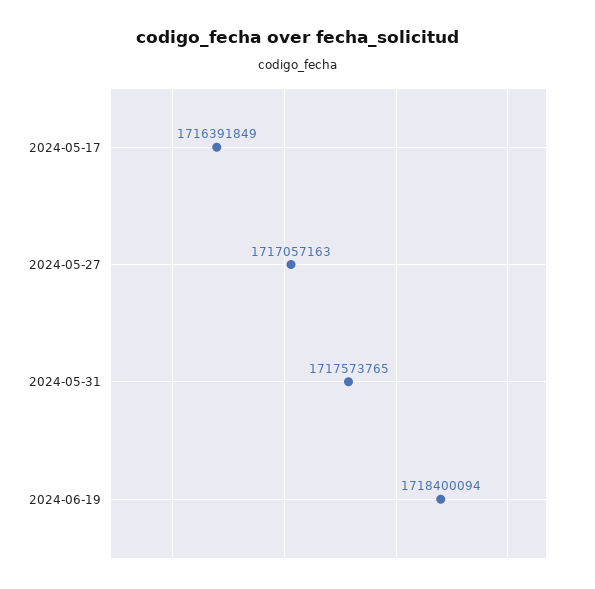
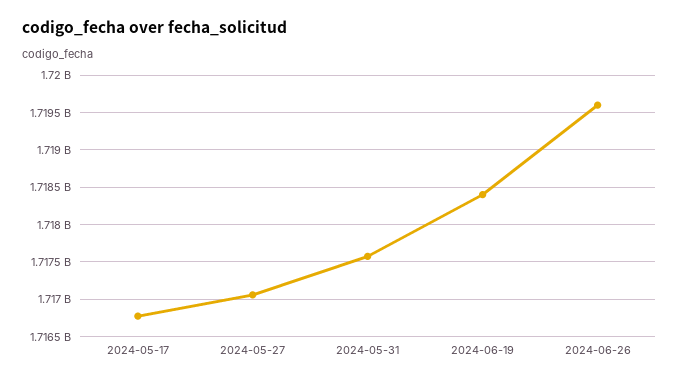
2024-05-17: 1716391849 -> 1716800000
2024-06-26: none -> 1719600000

